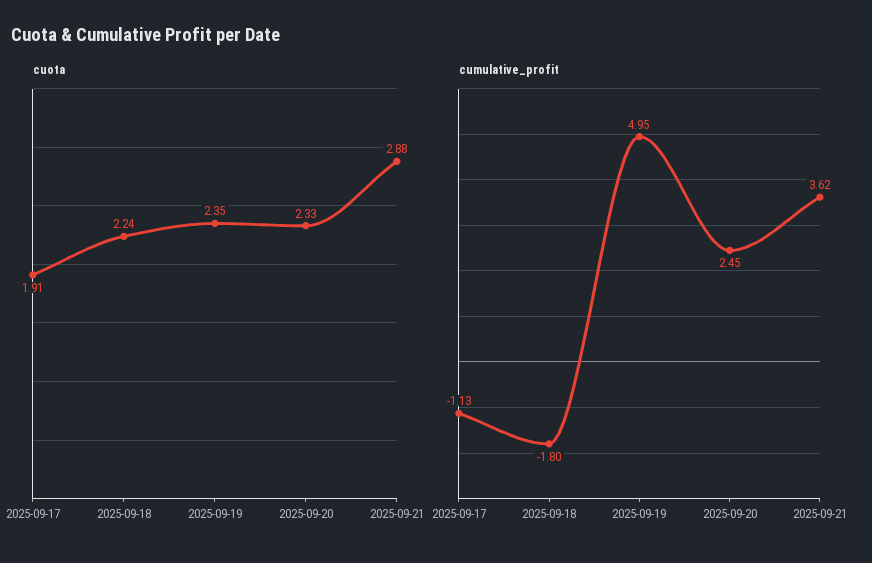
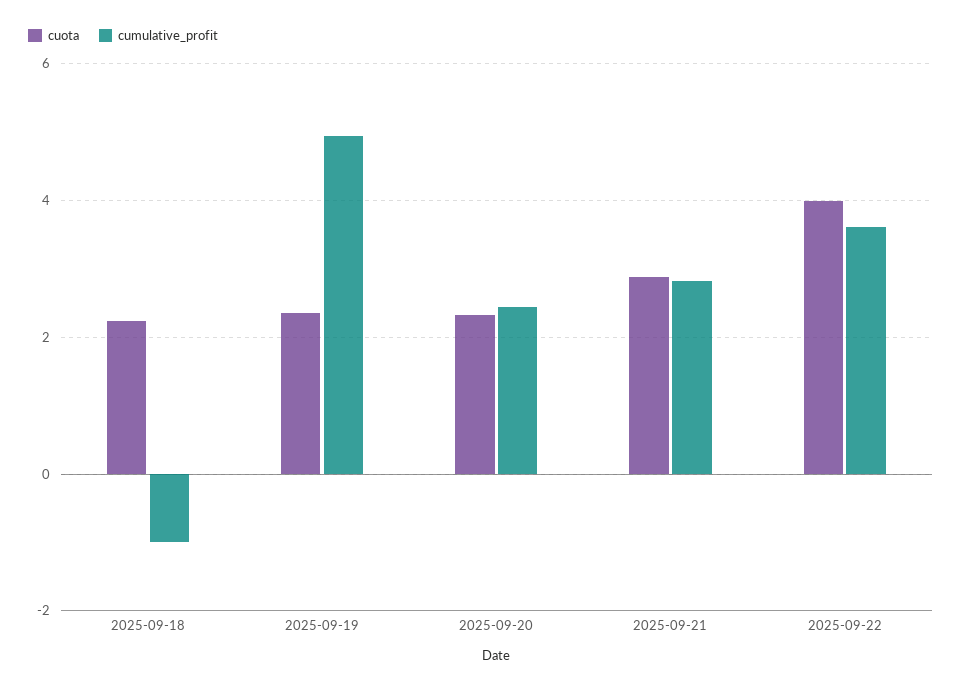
cuota, 2025-09-17: 1.91 -> none
cumulative_profit, 2025-09-17: -1.13 -> none
cumulative_profit, 2025-09-18: -1.8 -> -1
cumulative_profit, 2025-09-21: 3.62 -> 2.8
cuota, 2025-09-22: none -> 4
cumulative_profit, 2025-09-22: none -> 3.6

